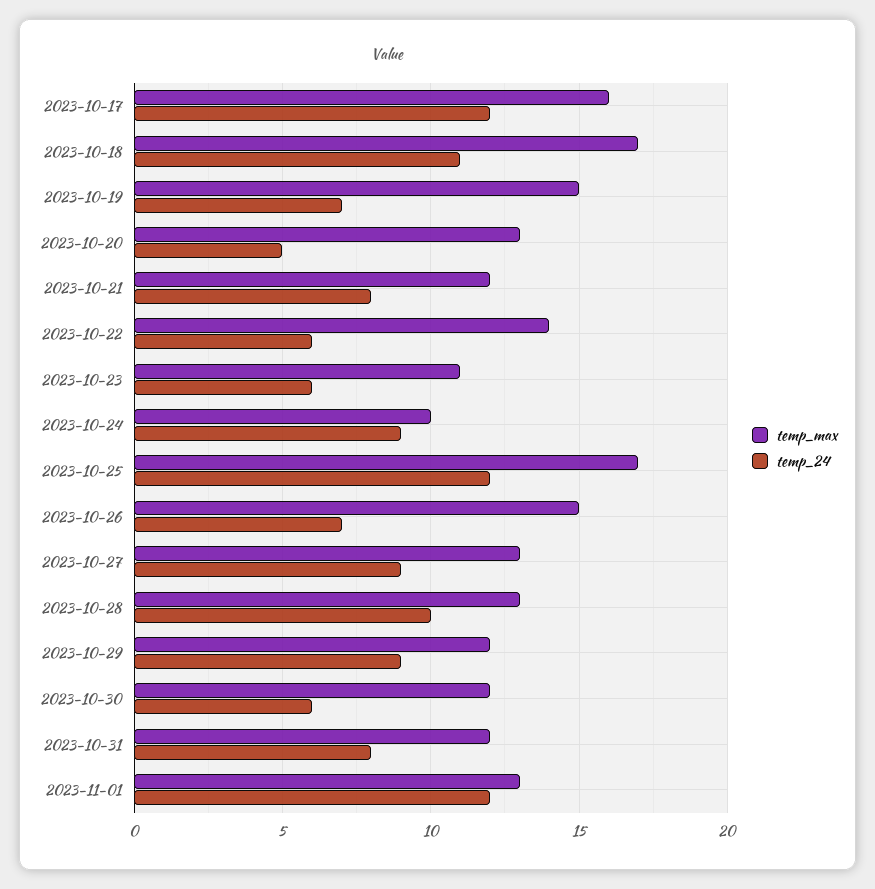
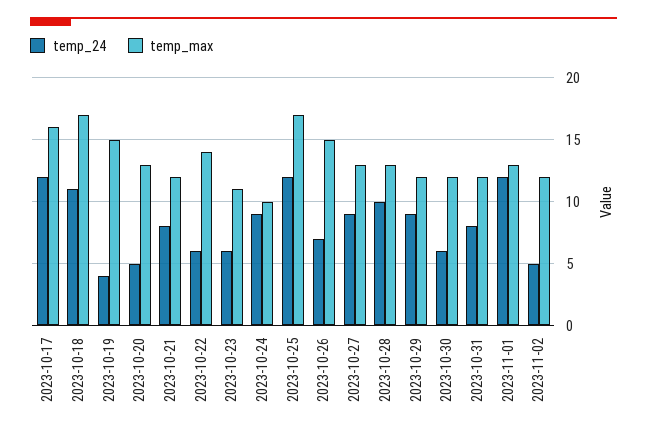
temp_24, 2023-10-19: 7 -> 4
temp_24, 2023-11-02: none -> 5
temp_max, 2023-11-02: none -> 12

